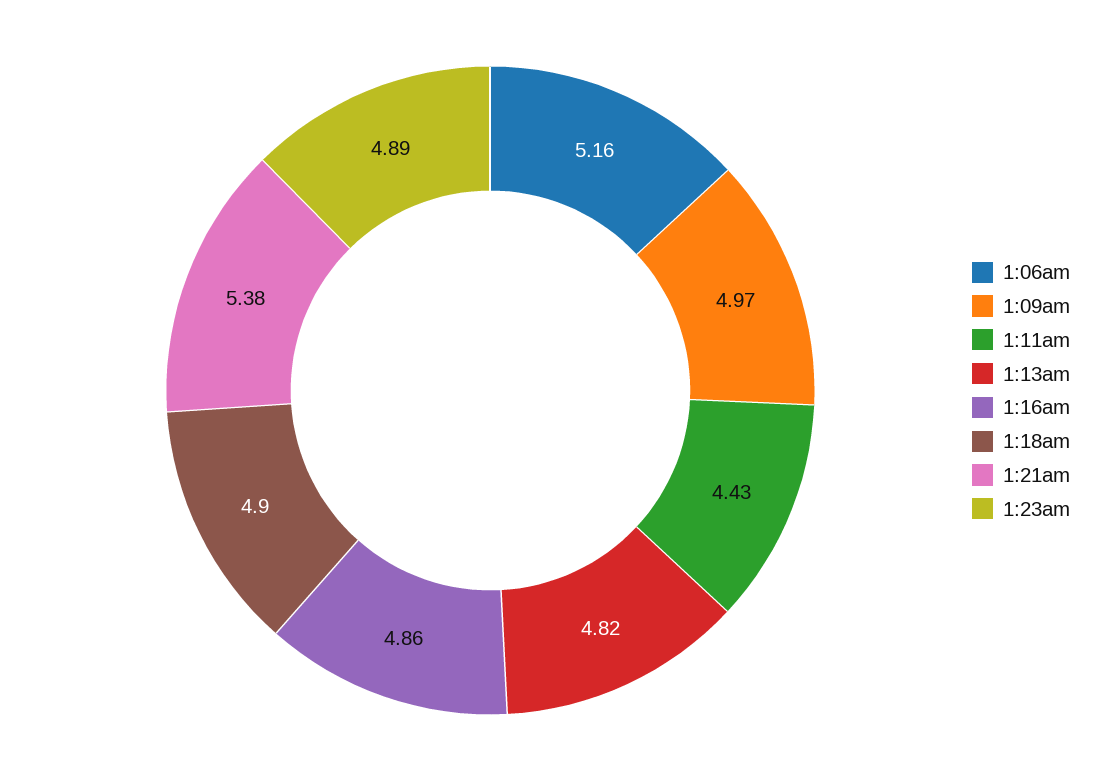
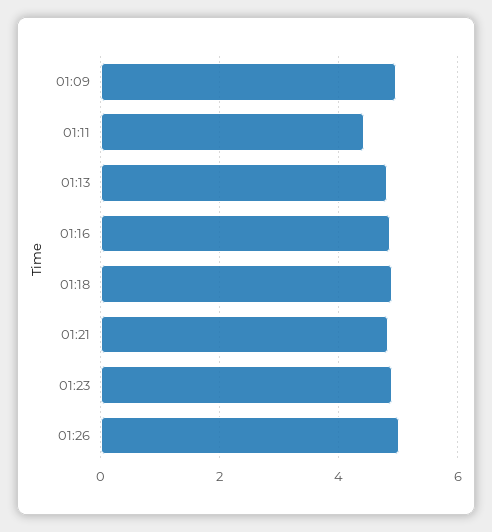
1:06am: 5.16 -> none
1:21am: 5.38 -> 4.8
01:26: none -> 5

